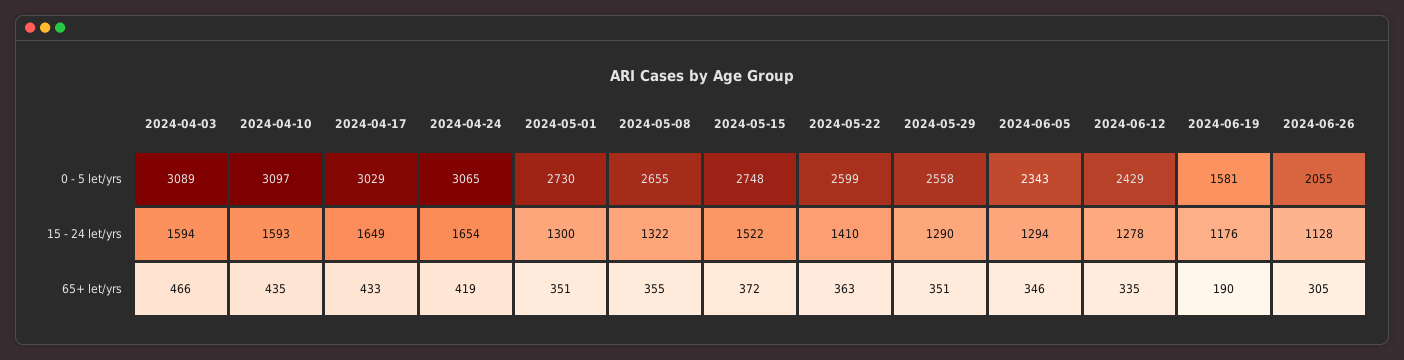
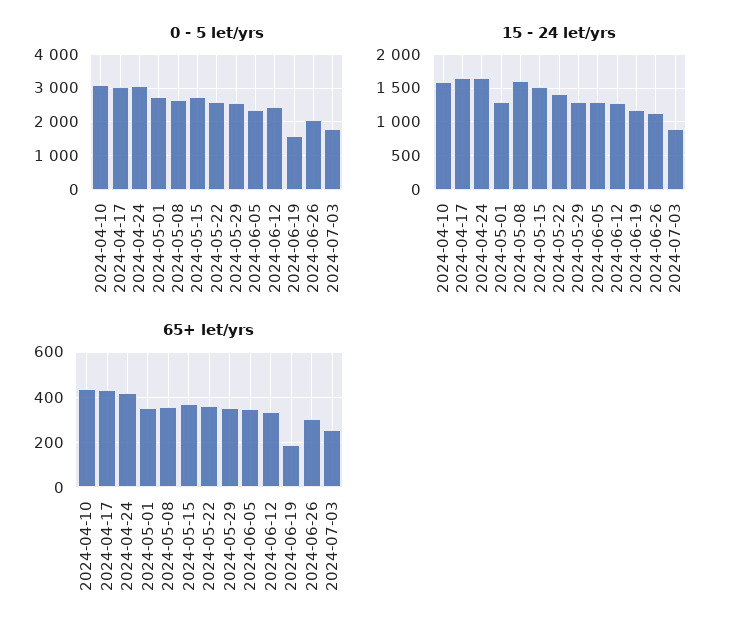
0 - 5 let/yrs, 2024-04-03: 3089 -> none
15 - 24 let/yrs, 2024-04-03: 1594 -> none
15 - 24 let/yrs, 2024-05-08: 1322 -> 1600
65+ let/yrs, 2024-04-03: 466 -> none
0 - 5 let/yrs, 2024-07-03: none -> 1800
15 - 24 let/yrs, 2024-07-03: none -> 900
65+ let/yrs, 2024-07-03: none -> 250

